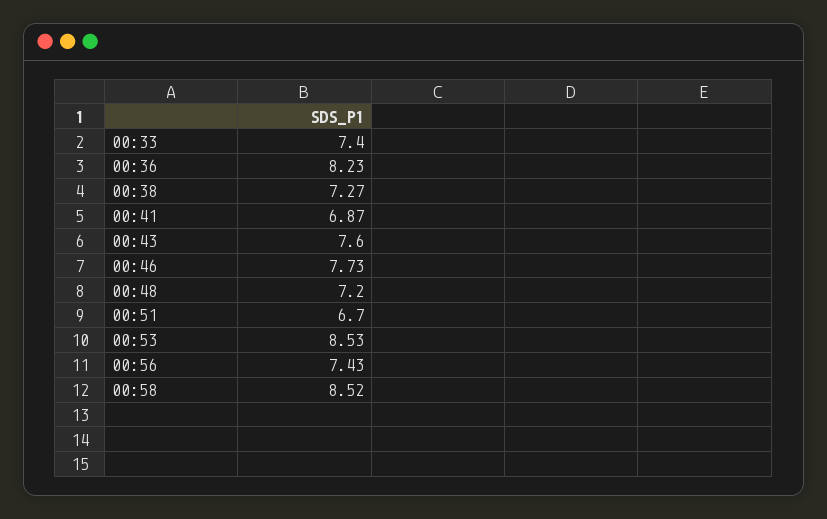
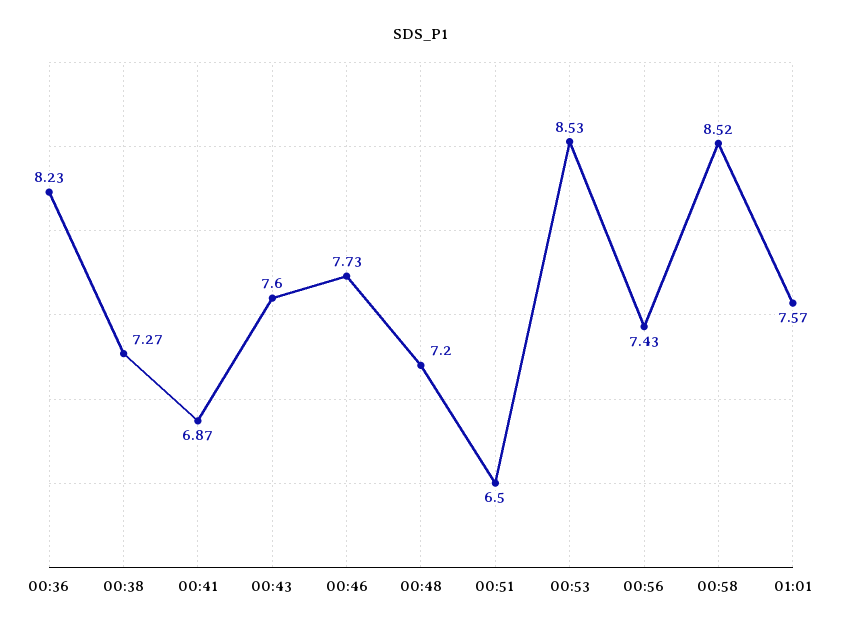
00:33: 7.4 -> none
00:51: 6.7 -> 6.5
01:01: none -> 7.57

